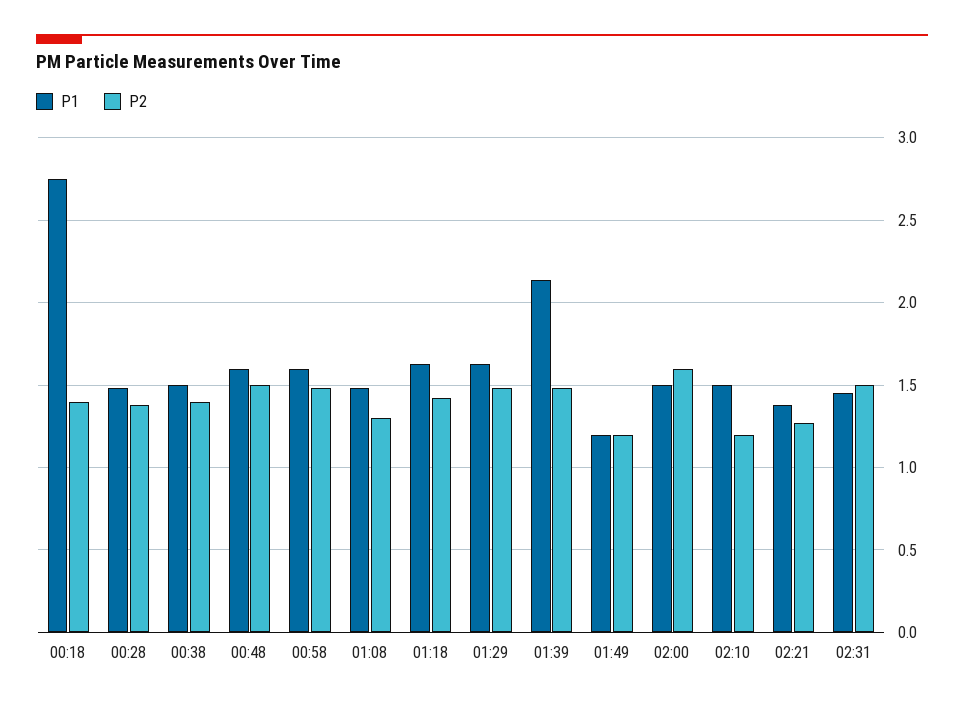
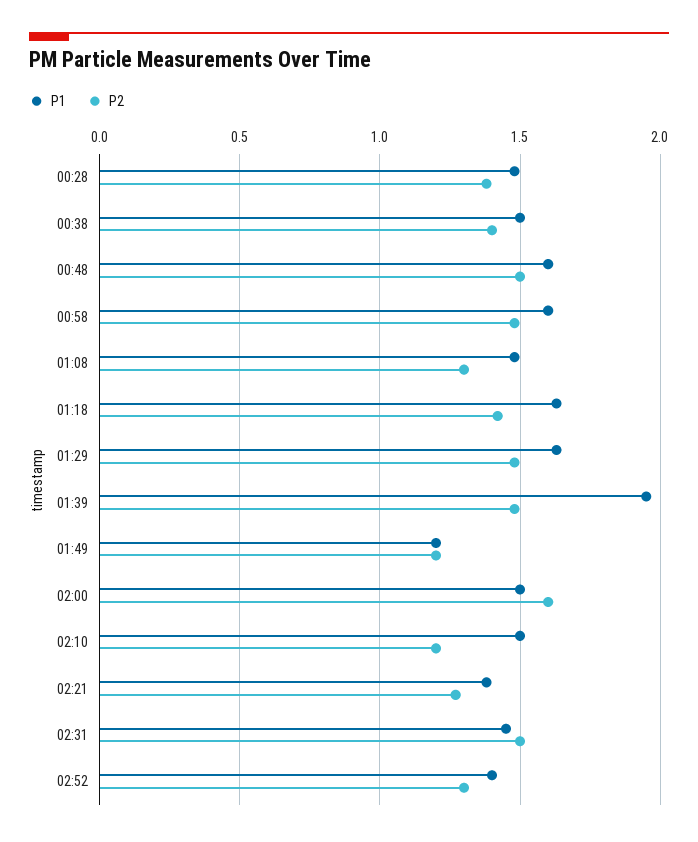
P1, 00:18: 2.75 -> none
P2, 00:18: 1.4 -> none
P1, 01:39: 2.15 -> 1.95
P1, 02:52: none -> 1.4
P2, 02:52: none -> 1.3

